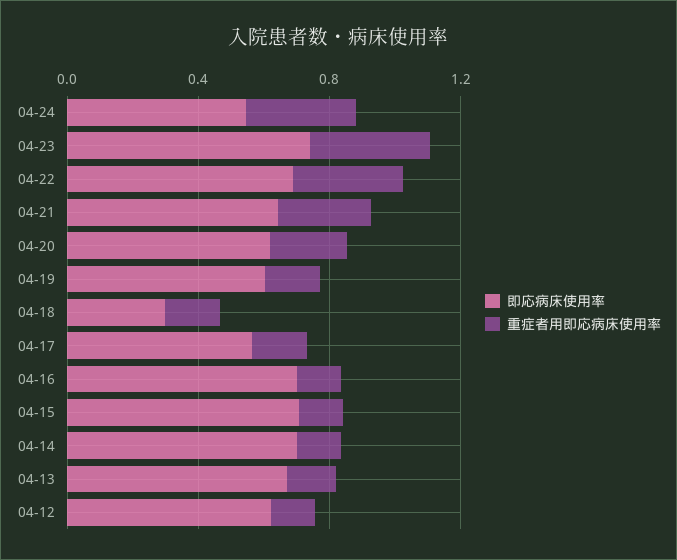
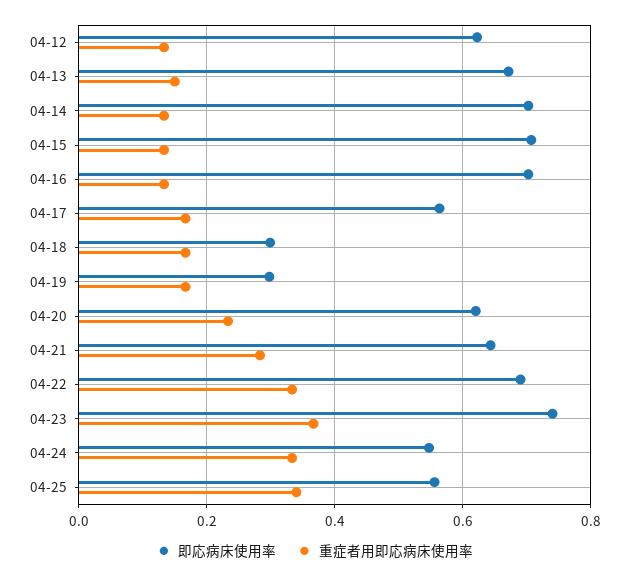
即応病床使用率, 04-19: 0.6 -> 0.3
即応病床使用率, 04-25: none -> 0.56
重症者用即応病床使用率, 04-25: none -> 0.34

